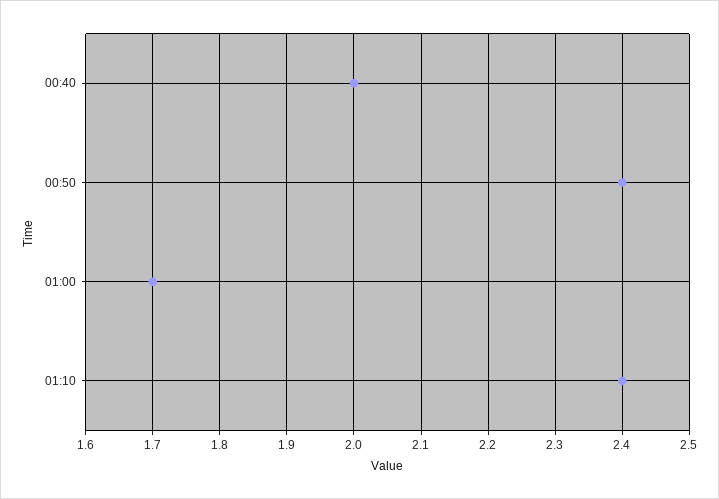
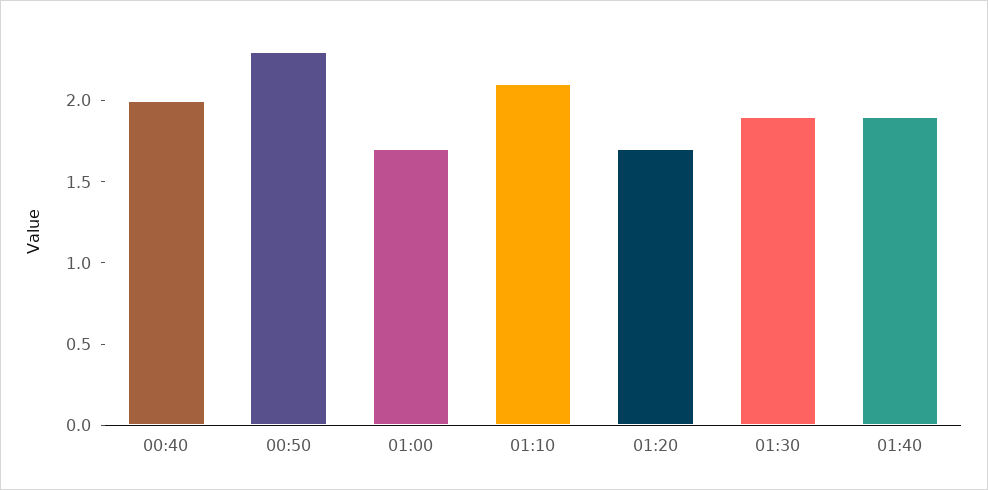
00:50: 2.4 -> 2.3
01:10: 2.4 -> 2.1
01:20: none -> 1.7
01:30: none -> 1.9
01:40: none -> 1.9

